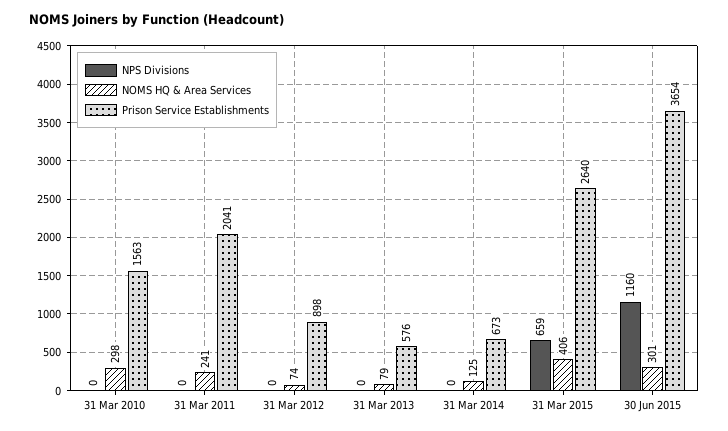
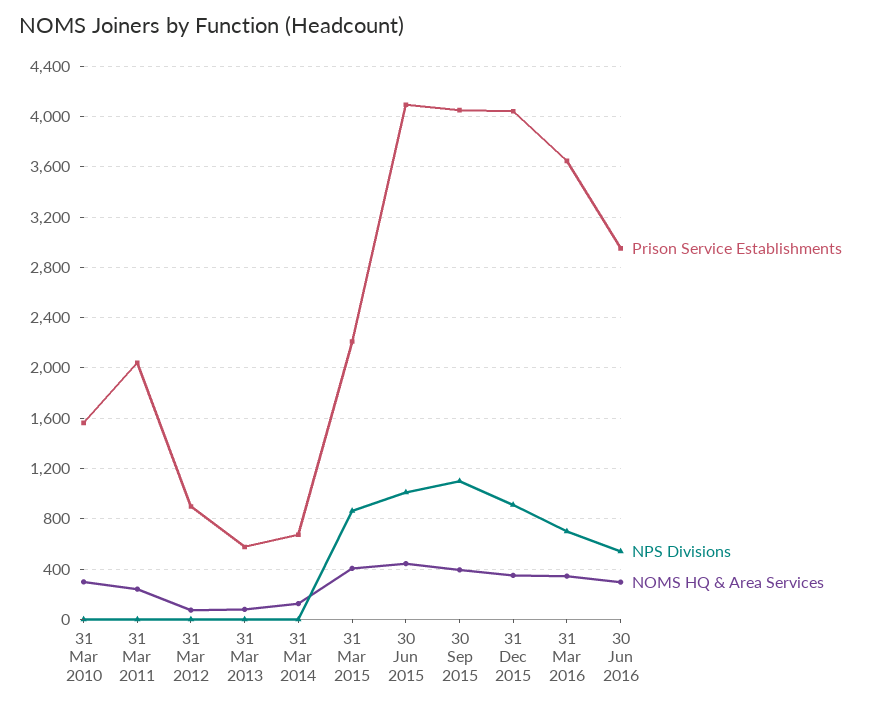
NPS Divisions, 31 Mar 2015: 659 -> 850
Prison Service Establishments, 31 Mar 2015: 2640 -> 2200
NPS Divisions, 30 Jun 2015: 1160 -> 1000
NOMS HQ & Area Services, 30 Jun 2015: 301 -> 450
Prison Service Establishments, 30 Jun 2015: 3654 -> 4100
Prison Service Establishments, 30 Sep 2015: none -> 4050
NPS Divisions, 30 Sep 2015: none -> 1100
NOMS HQ & Area Services, 30 Sep 2015: none -> 400
Prison Service Establishments, 31 Dec 2015: none -> 4050
NPS Divisions, 31 Dec 2015: none -> 900
NOMS HQ & Area Services, 31 Dec 2015: none -> 350
Prison Service Establishments, 31 Mar 2016: none -> 3650
NPS Divisions, 31 Mar 2016: none -> 700
NOMS HQ & Area Services, 31 Mar 2016: none -> 350
Prison Service Establishments, 30 Jun 2016: none -> 2950
NPS Divisions, 30 Jun 2016: none -> 550
NOMS HQ & Area Services, 30 Jun 2016: none -> 300

